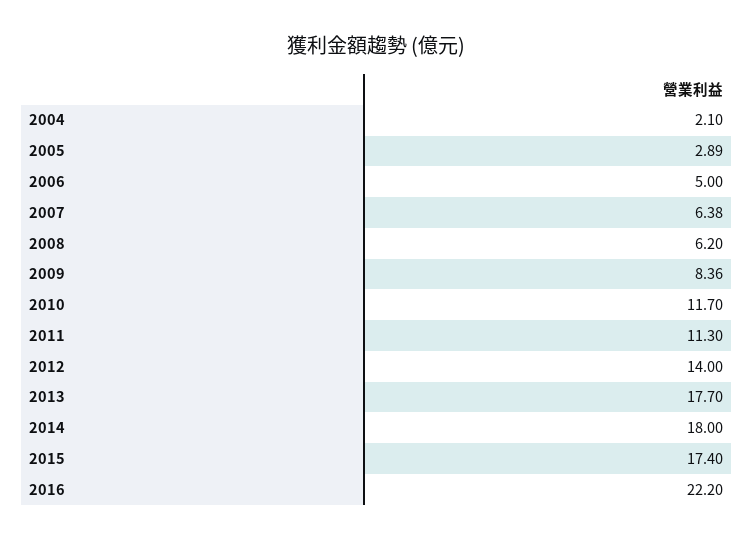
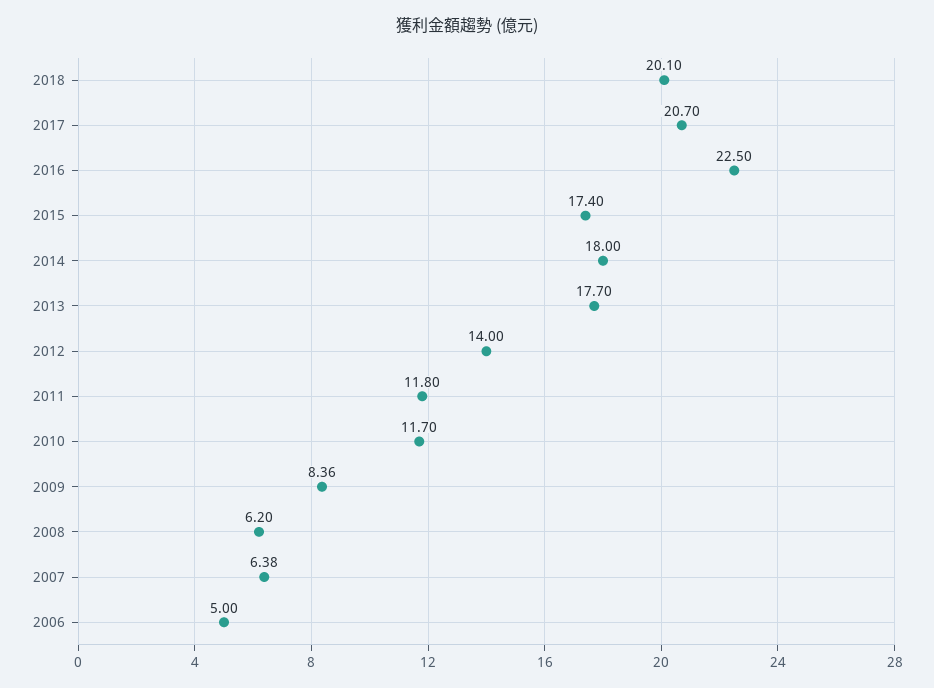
2004: 2.1 -> none
2005: 2.89 -> none
2011: 11.3 -> 11.8
2016: 22.2 -> 22.5
2018: none -> 20.1
2017: none -> 20.7

